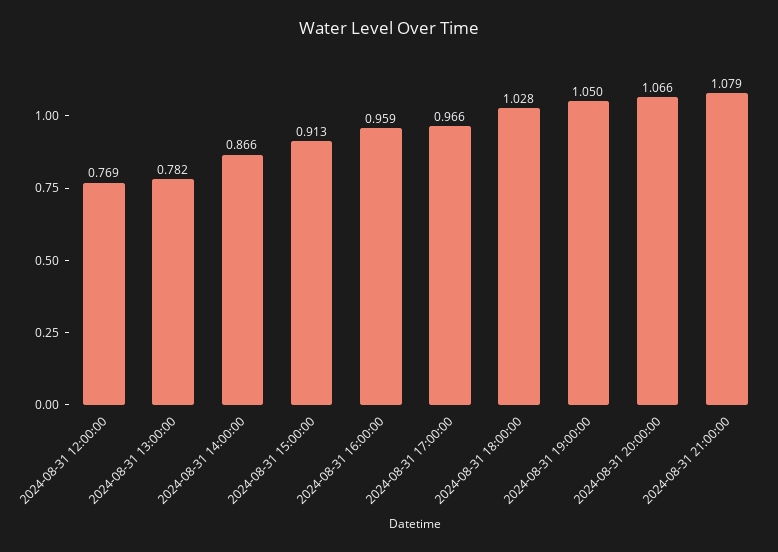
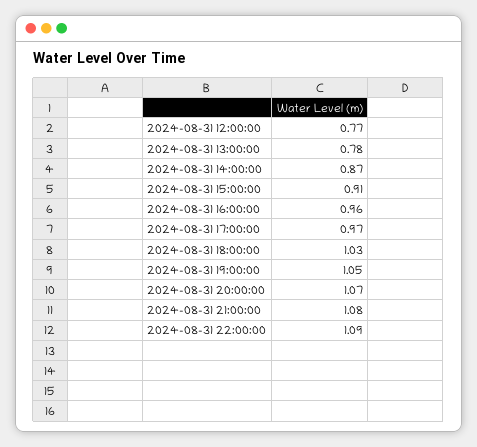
2024-08-31 22:00:00: none -> 1.09

